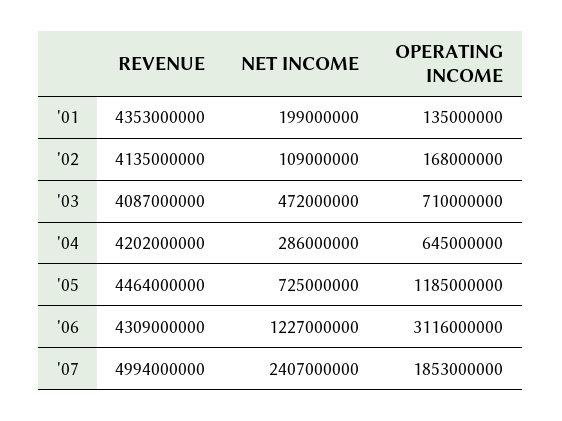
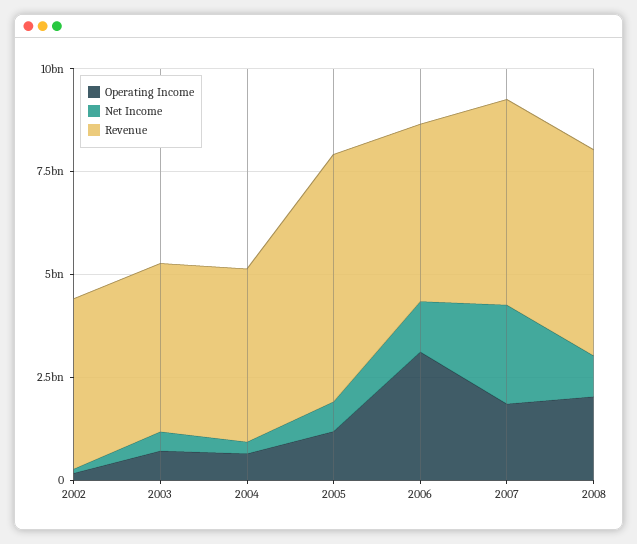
REVENUE, '01: 4353000000 -> none
NET INCOME, '01: 199000000 -> none
OPERATING INCOME, '01: 135000000 -> none
REVENUE, '05: 4464000000 -> 6000000000
OPERATING INCOME, 2008: none -> 2000000000
NET INCOME, 2008: none -> 1000000000
REVENUE, 2008: none -> 5000000000

